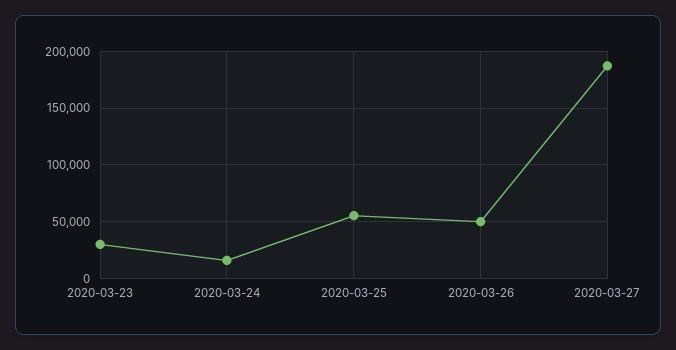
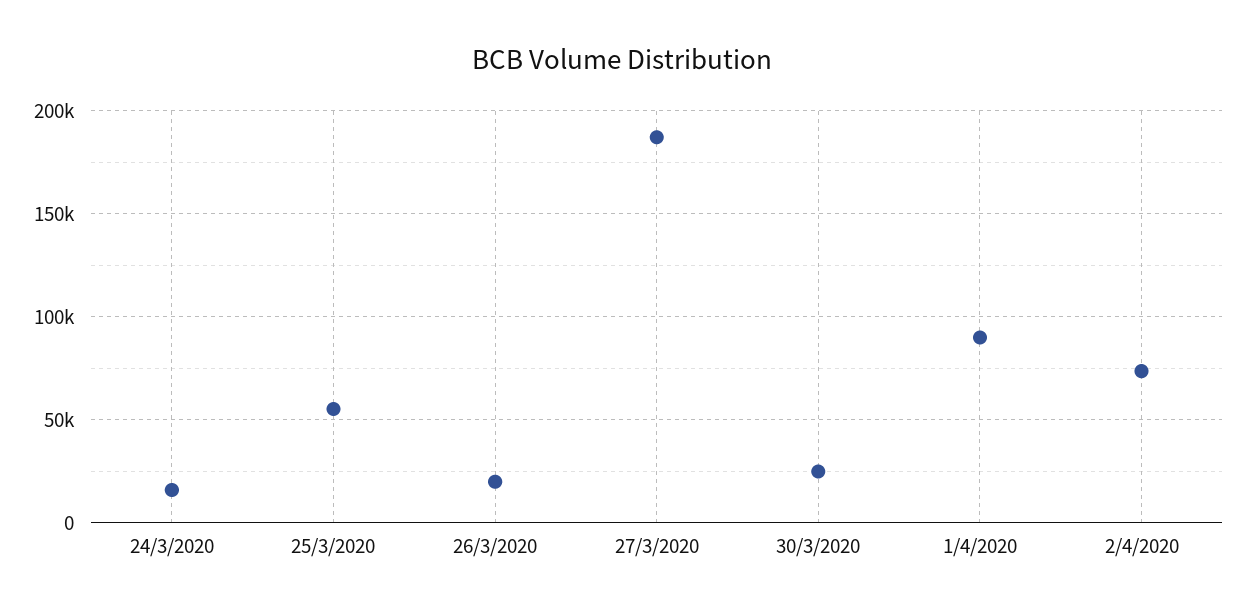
2020-03-23: 30000 -> none
2020-03-26: 50000 -> 20000
30/3/2020: none -> 25000
1/4/2020: none -> 90000
2/4/2020: none -> 75000

